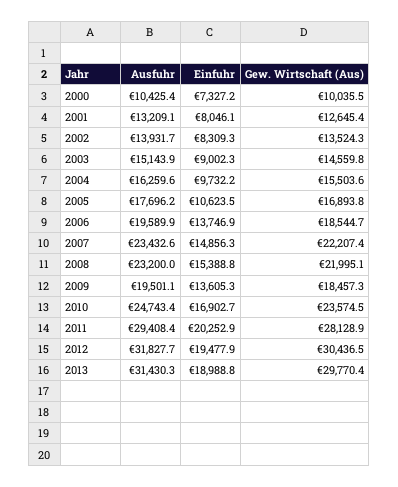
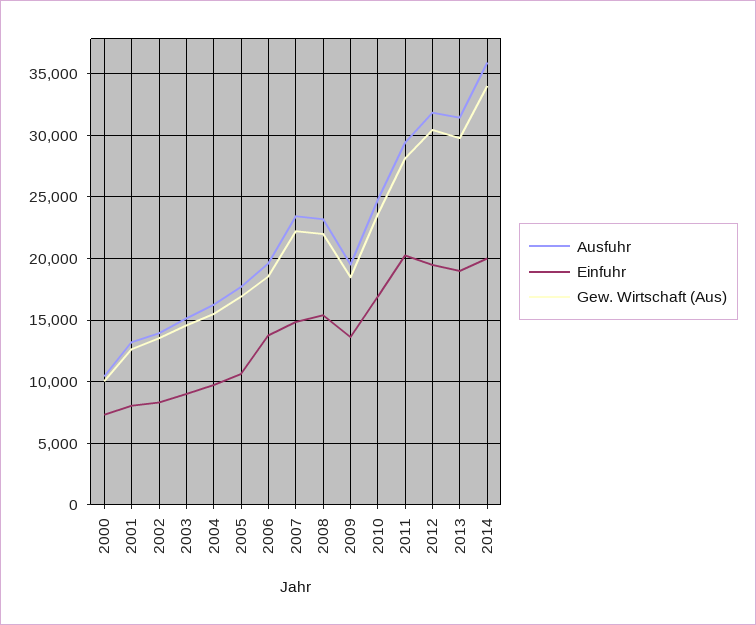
Ausfuhr, 2014: none -> 36000
Einfuhr, 2014: none -> 20000
Gew. Wirtschaft (Aus), 2014: none -> 34000

